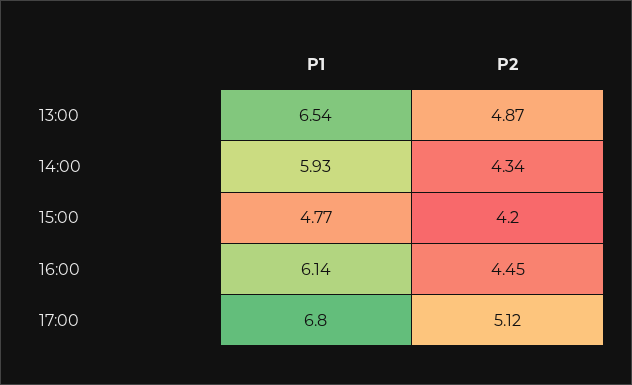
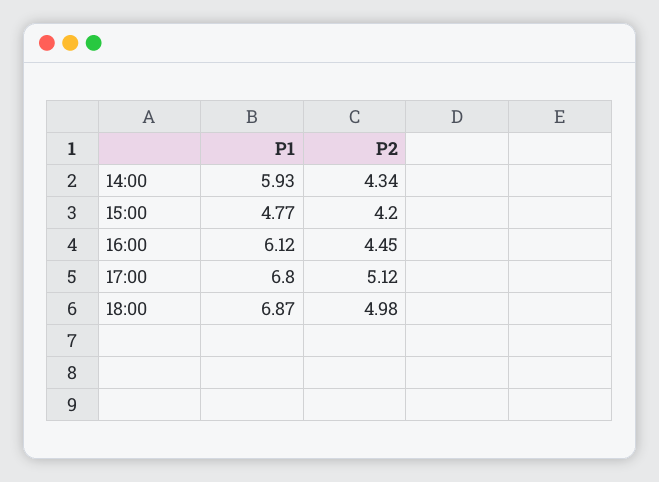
P1, 13:00: 6.54 -> none
P2, 13:00: 4.87 -> none
P1, 16:00: 6.14 -> 6.12
P1, 18:00: none -> 6.87
P2, 18:00: none -> 4.98

